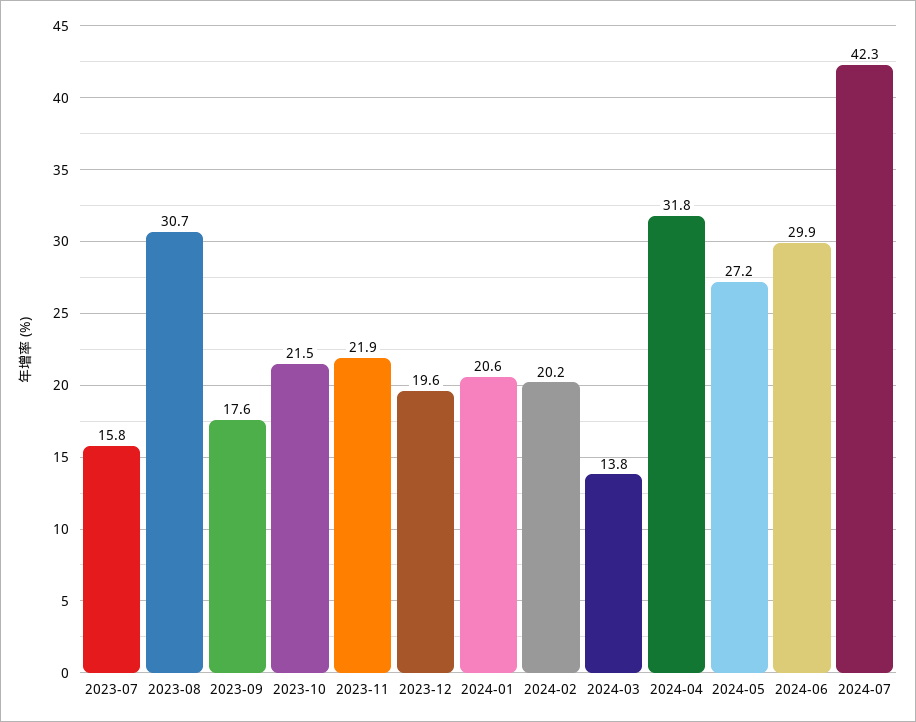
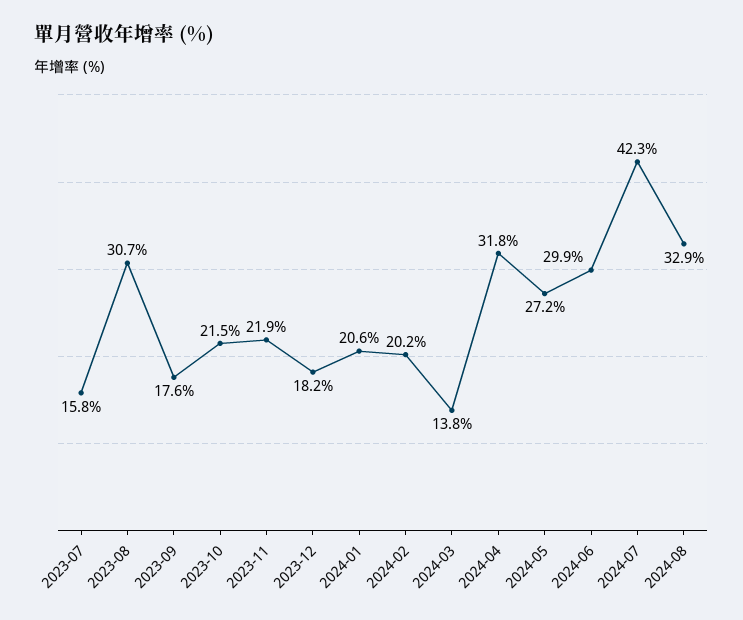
2023-12: 19.6 -> 18.2
2024-08: none -> 32.9

